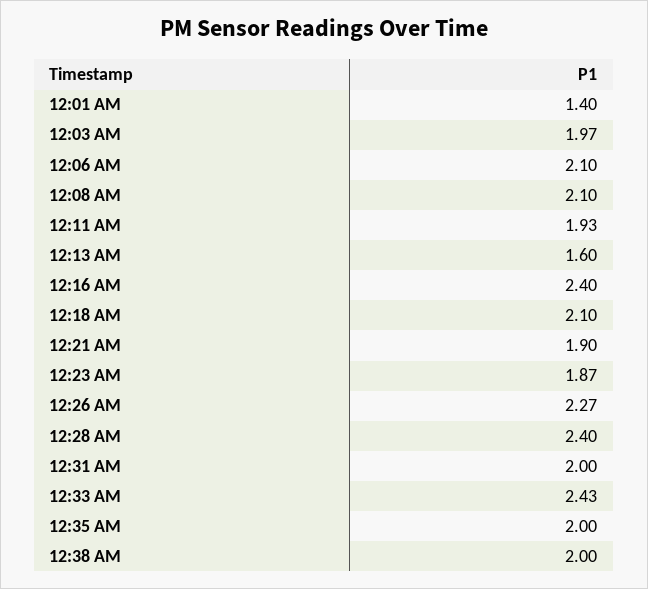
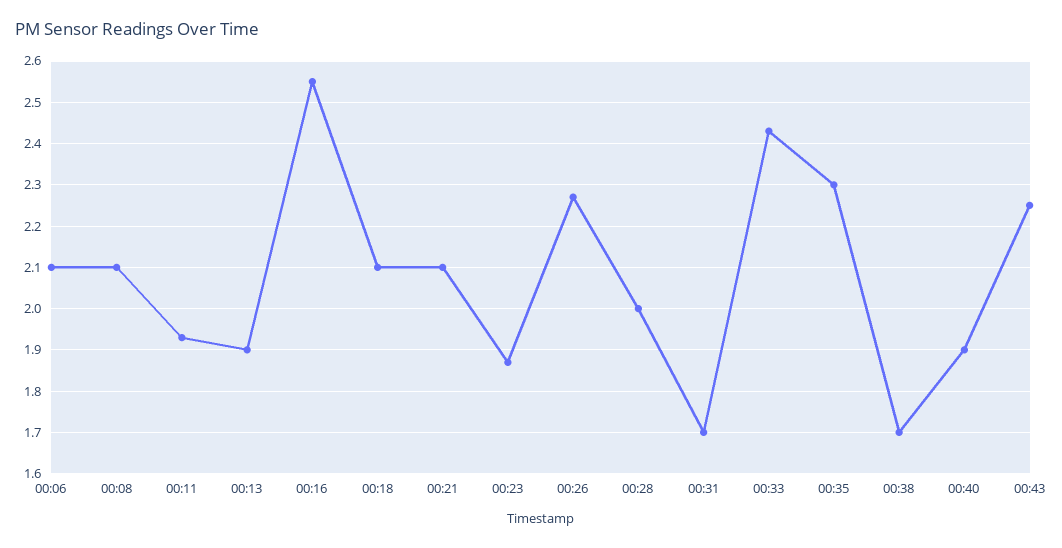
12:01 AM: 1.4 -> none
12:03 AM: 1.97 -> none
12:13 AM: 1.6 -> 1.9
12:16 AM: 2.4 -> 2.55
12:21 AM: 1.9 -> 2.1
12:28 AM: 2.4 -> 2
12:31 AM: 2 -> 1.7
12:35 AM: 2 -> 2.3
12:38 AM: 2 -> 1.7
00:40: none -> 1.9
00:43: none -> 2.25

